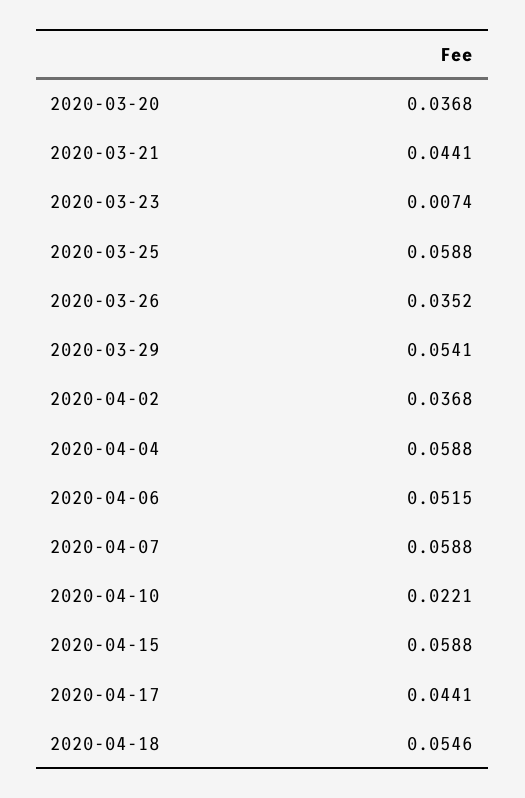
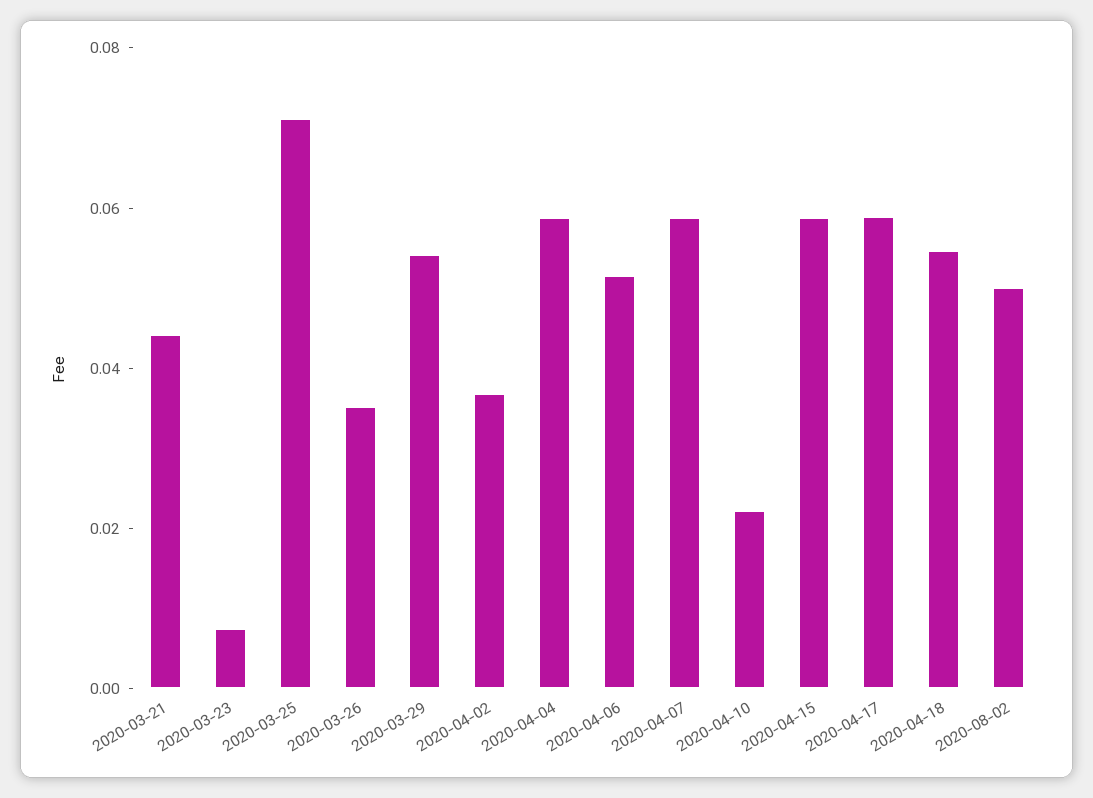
2020-03-20: 0.0368 -> none
2020-03-25: 0.0588 -> 0.07
2020-04-17: 0.0441 -> 0.06
2020-08-02: none -> 0.05

